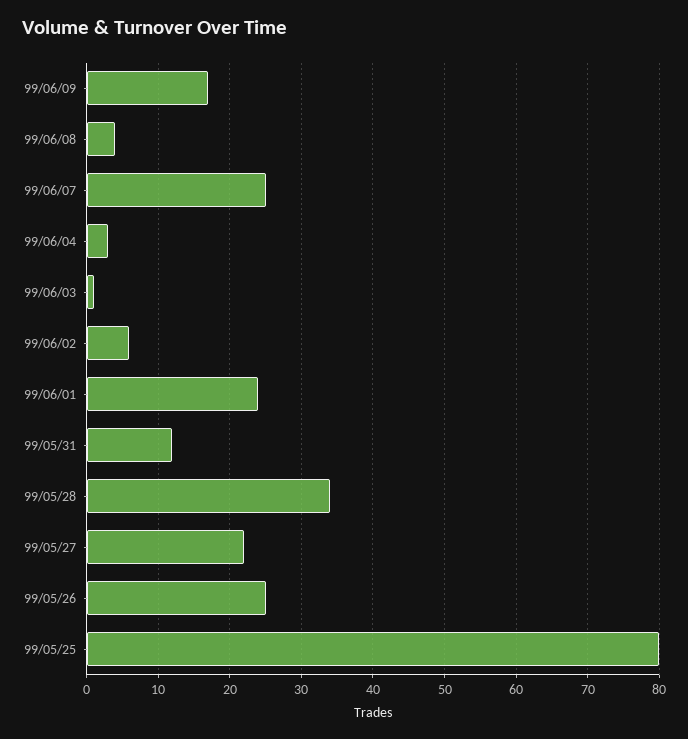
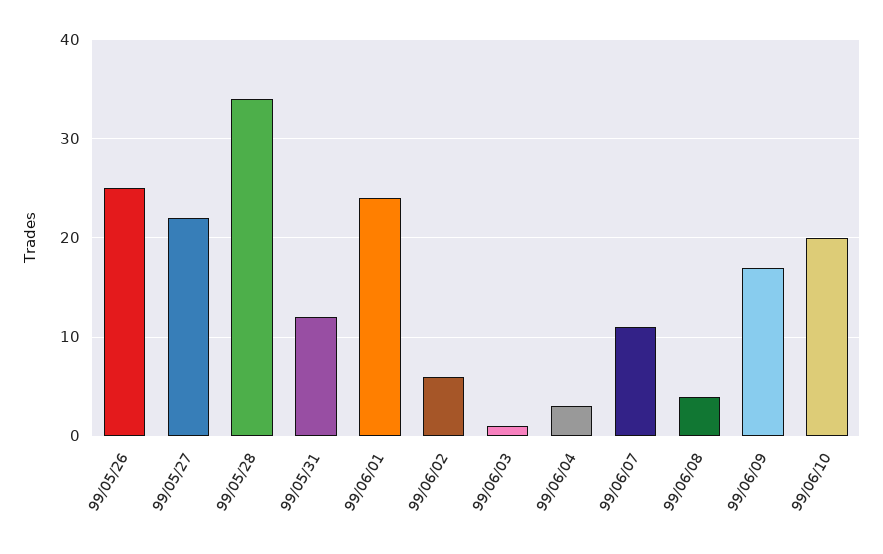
99/06/07: 25 -> 11
99/05/25: 80 -> none
99/06/10: none -> 20

